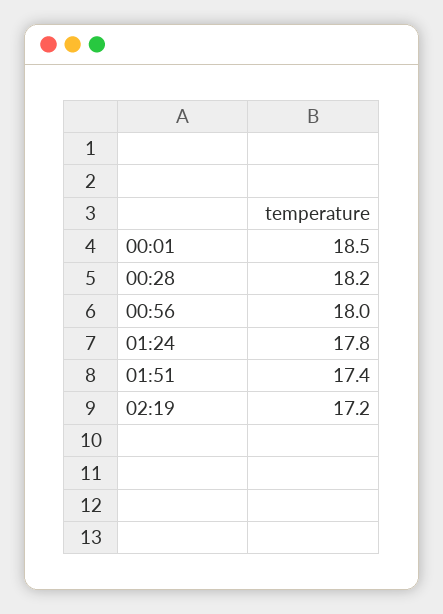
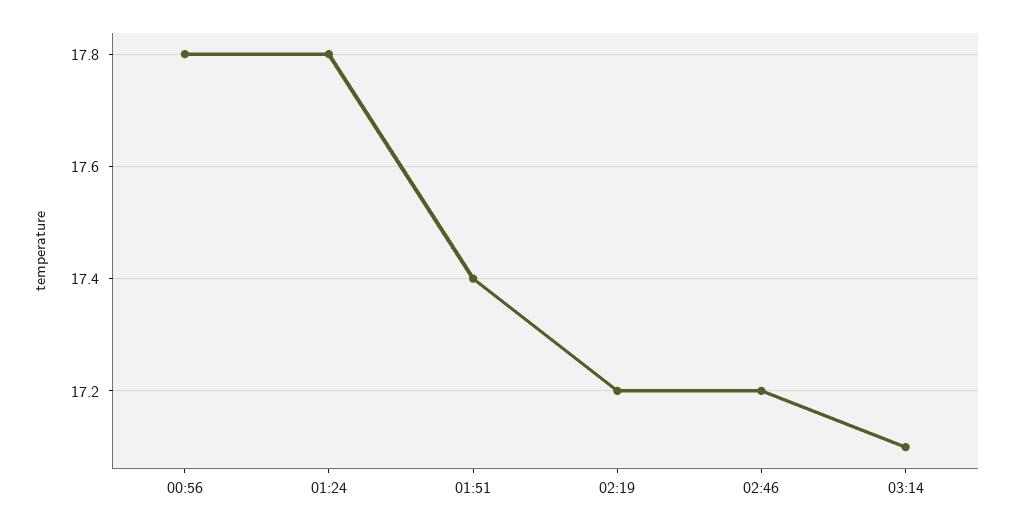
00:01: 18.5 -> none
00:28: 18.2 -> none
00:56: 18 -> 17.8
02:46: none -> 17.2
03:14: none -> 17.1

